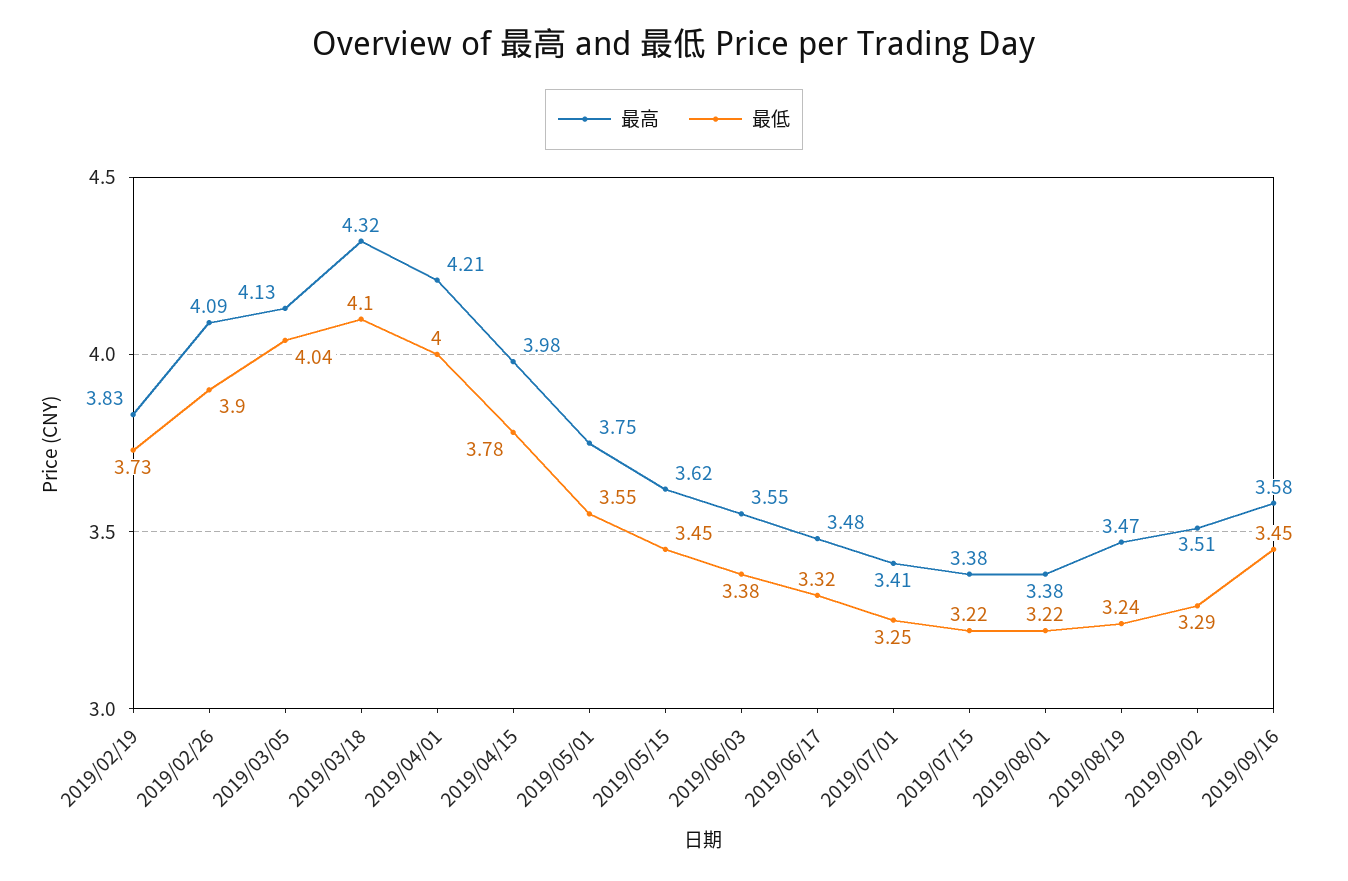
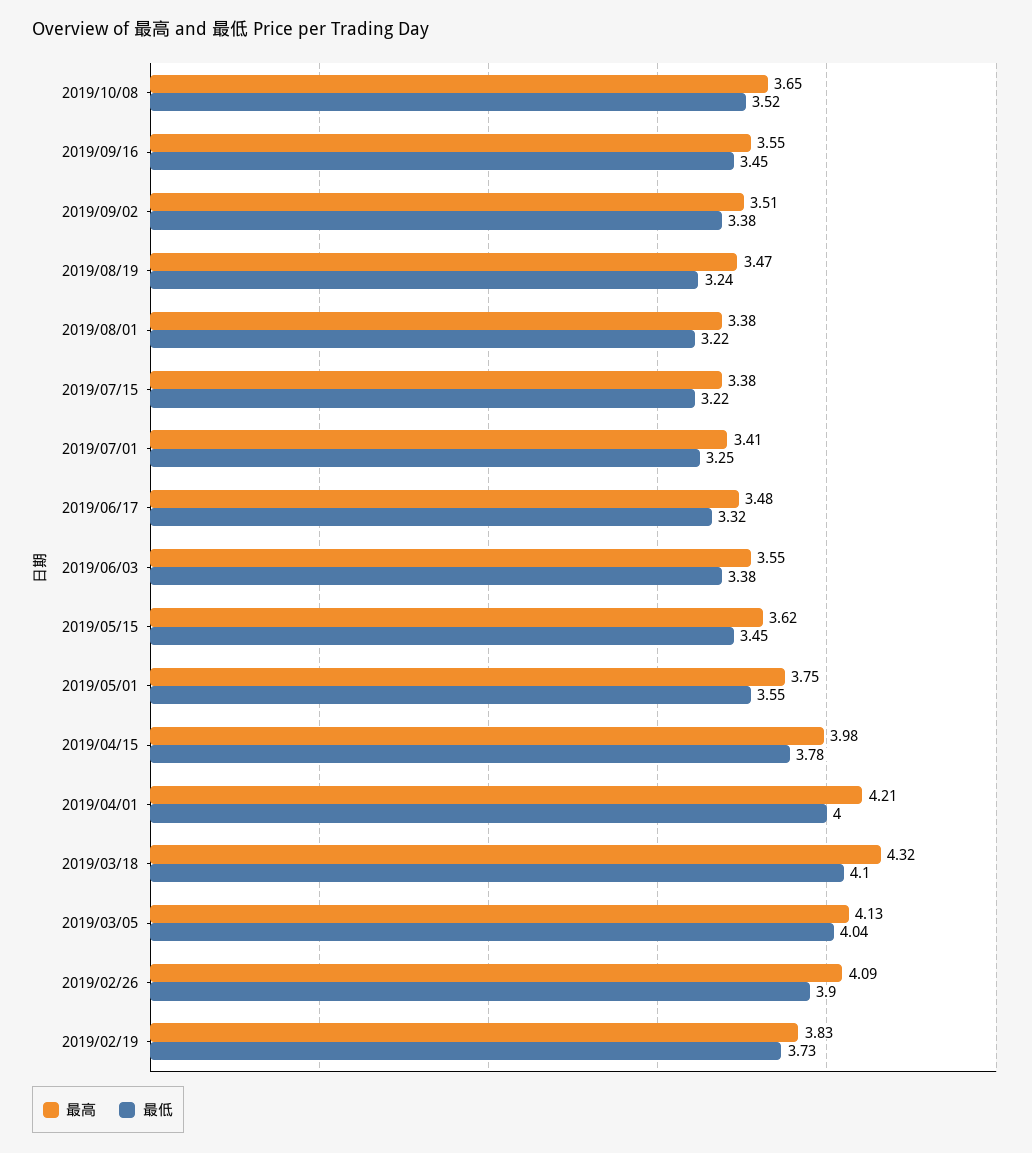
最低, 2019/09/02: 3.29 -> 3.38
最高, 2019/09/16: 3.58 -> 3.55
最高, 2019/10/08: none -> 3.65
最低, 2019/10/08: none -> 3.52

